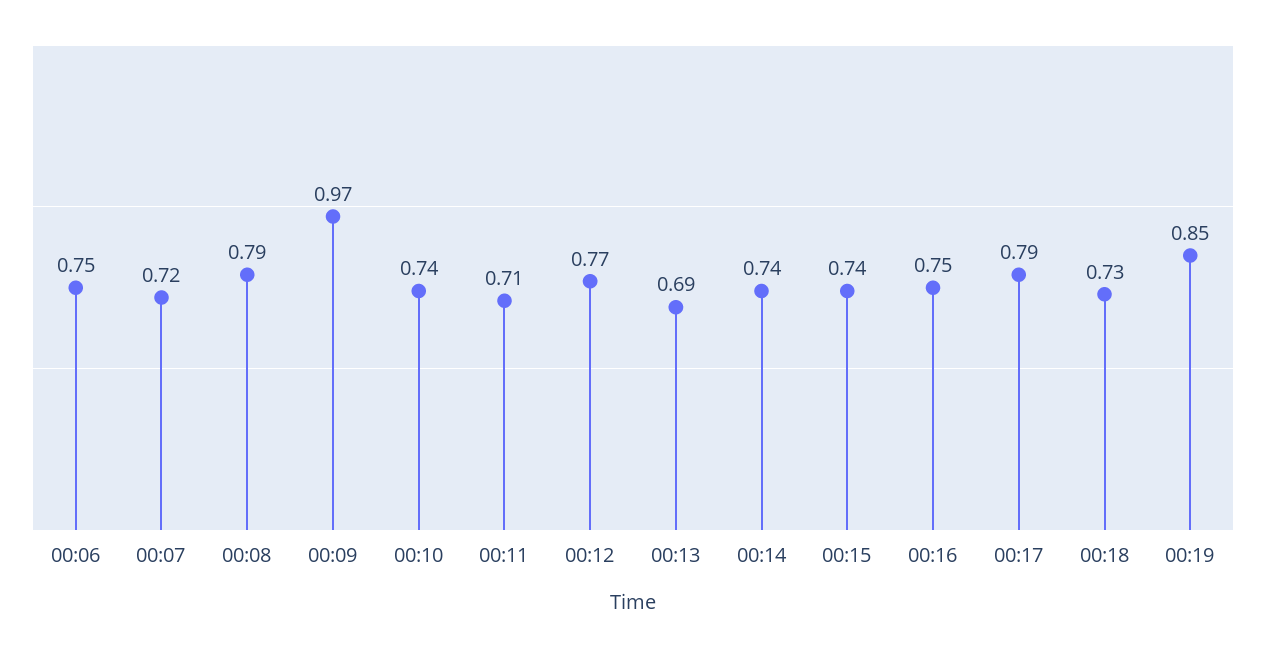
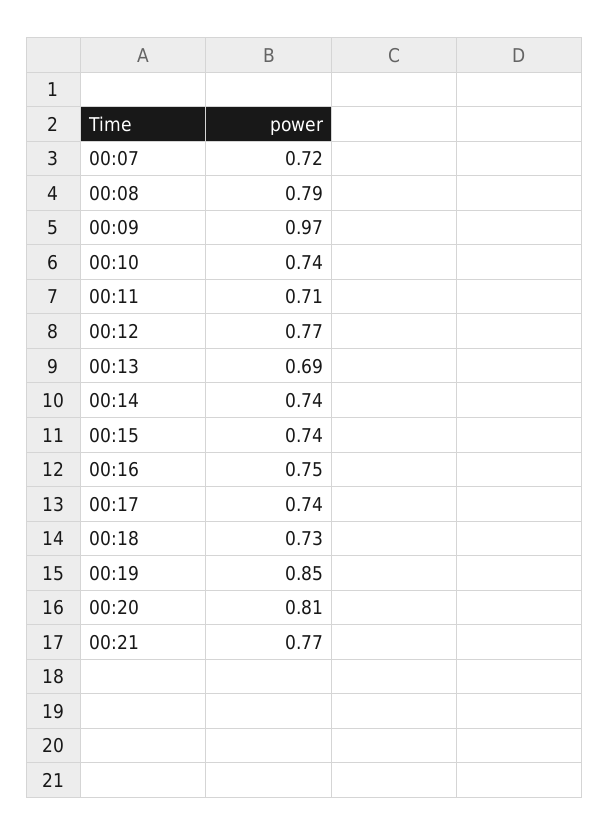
00:06: 0.75 -> none
00:17: 0.79 -> 0.74
00:20: none -> 0.81
00:21: none -> 0.77

